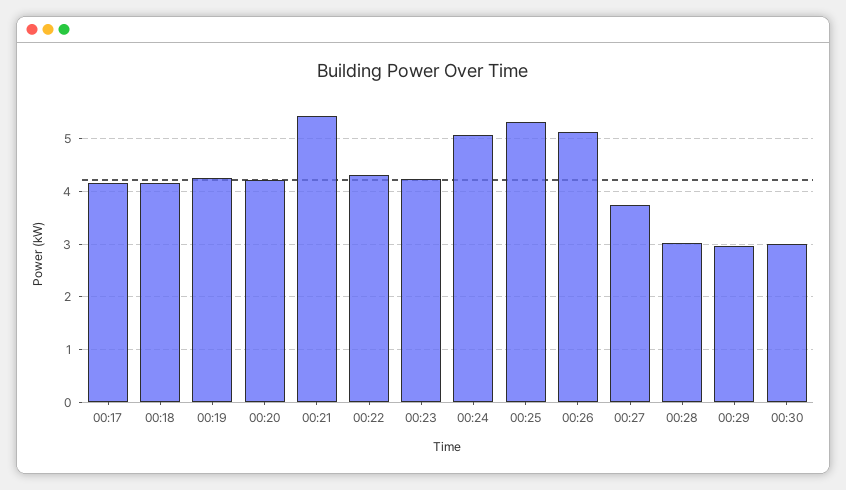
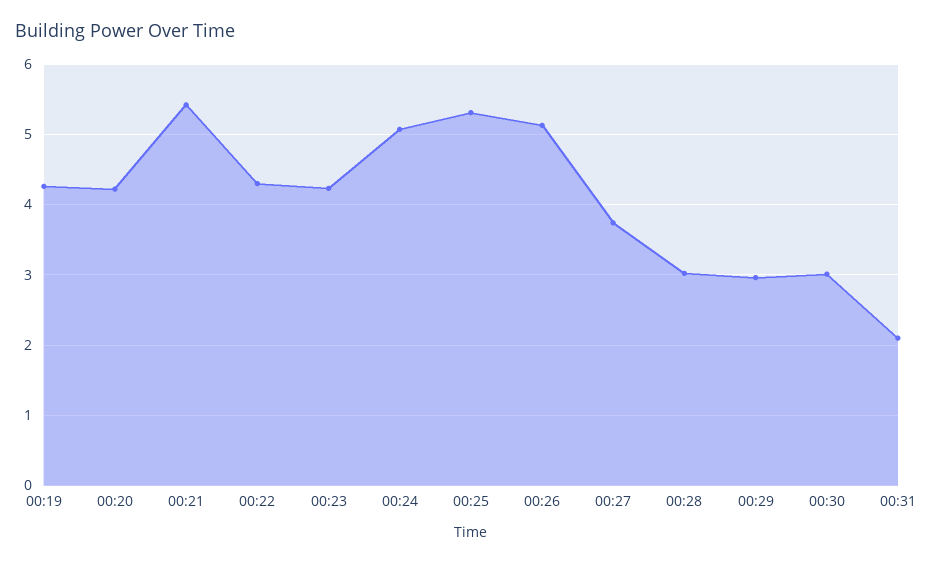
00:17: 4.2 -> none
00:18: 4.2 -> none
00:31: none -> 2.1

